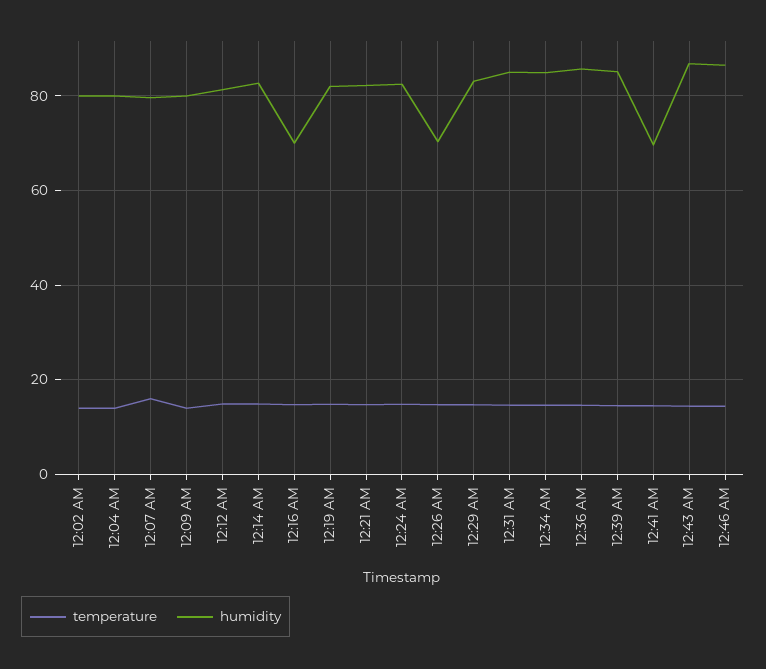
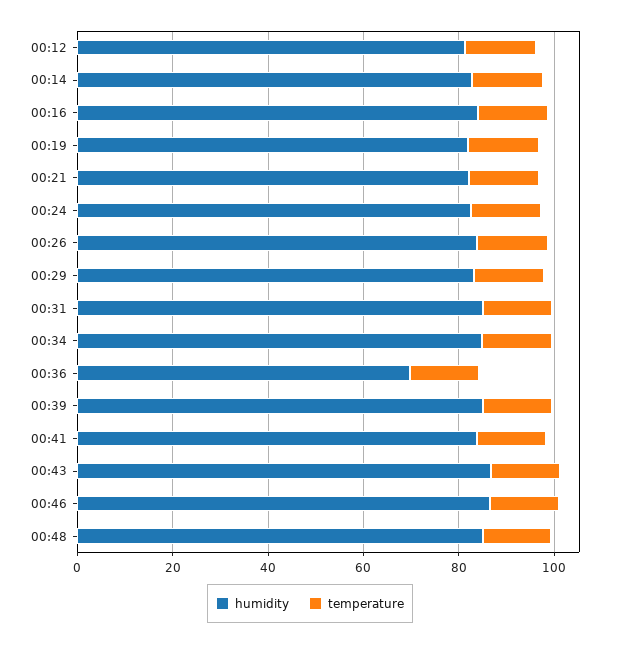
temperature, 12:02 AM: 14 -> none
humidity, 12:02 AM: 80 -> none
temperature, 12:04 AM: 14 -> none
humidity, 12:04 AM: 80 -> none
temperature, 12:07 AM: 16 -> none
humidity, 12:07 AM: 80 -> none
temperature, 12:09 AM: 14 -> none
humidity, 12:09 AM: 80 -> none
humidity, 12:16 AM: 70 -> 85
humidity, 12:26 AM: 70 -> 85
humidity, 12:36 AM: 86 -> 70
humidity, 12:41 AM: 70 -> 85
humidity, 00:48: none -> 85
temperature, 00:48: none -> 15

